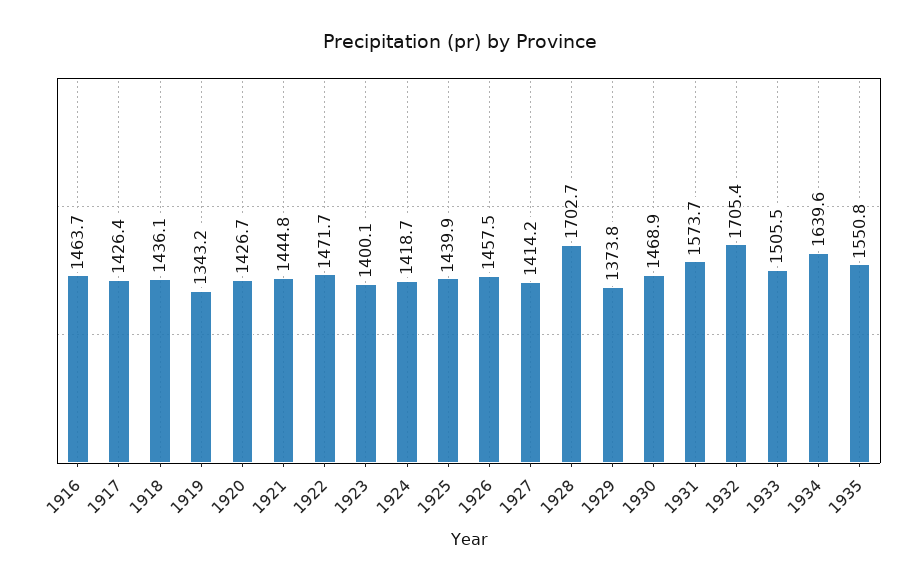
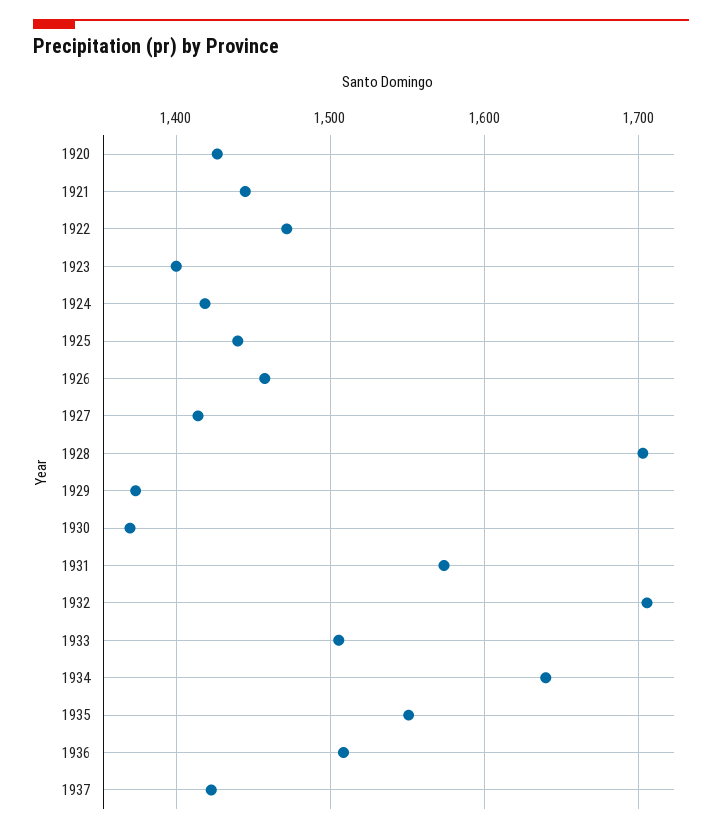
1916: 1463.7 -> none
1917: 1426.4 -> none
1918: 1436.1 -> none
1919: 1343.2 -> none
1930: 1468.9 -> 1370
1936: none -> 1510
1937: none -> 1420

